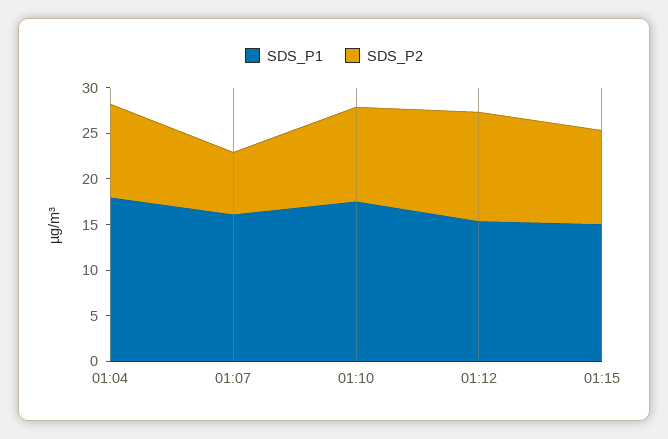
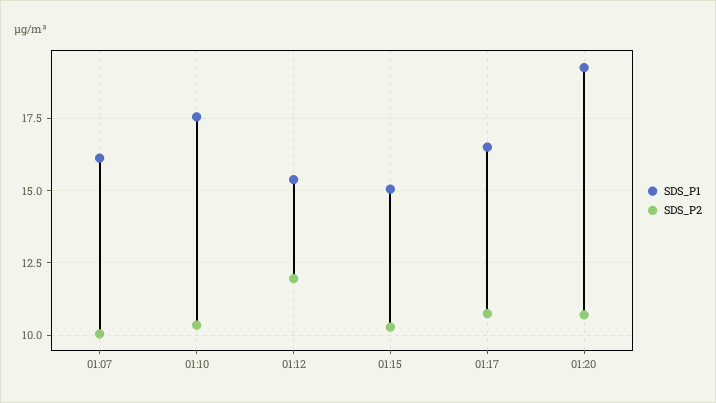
SDS_P1, 01:04: 18 -> none
SDS_P2, 01:04: 10 -> none
SDS_P2, 01:07: 7 -> 10
SDS_P1, 01:17: none -> 16.5
SDS_P2, 01:17: none -> 10.75
SDS_P1, 01:20: none -> 19.25
SDS_P2, 01:20: none -> 10.75

